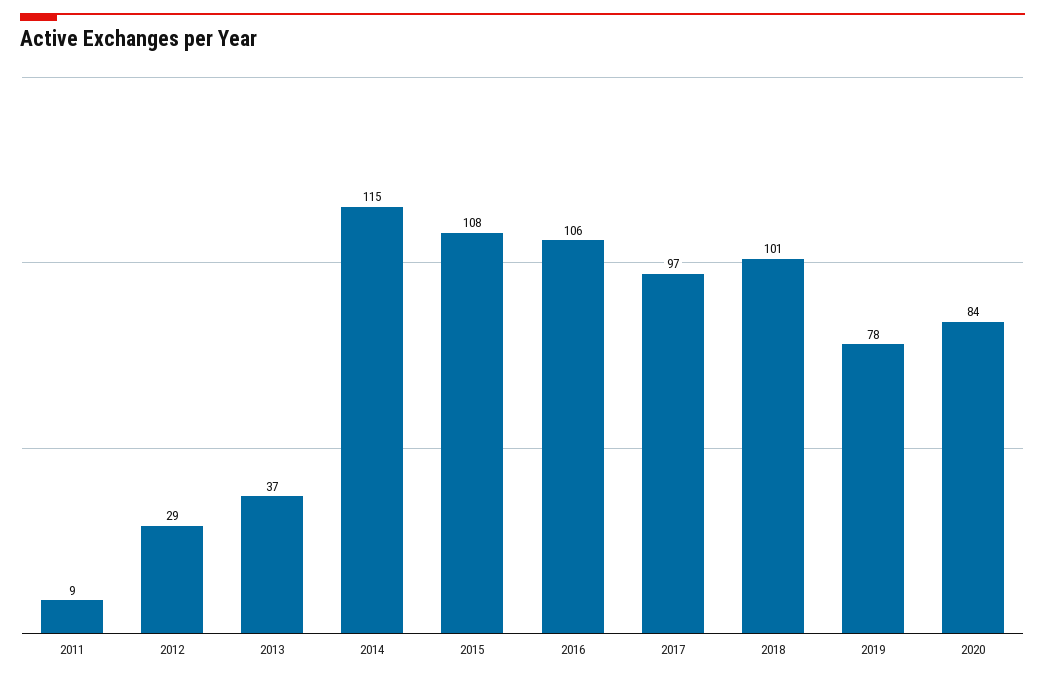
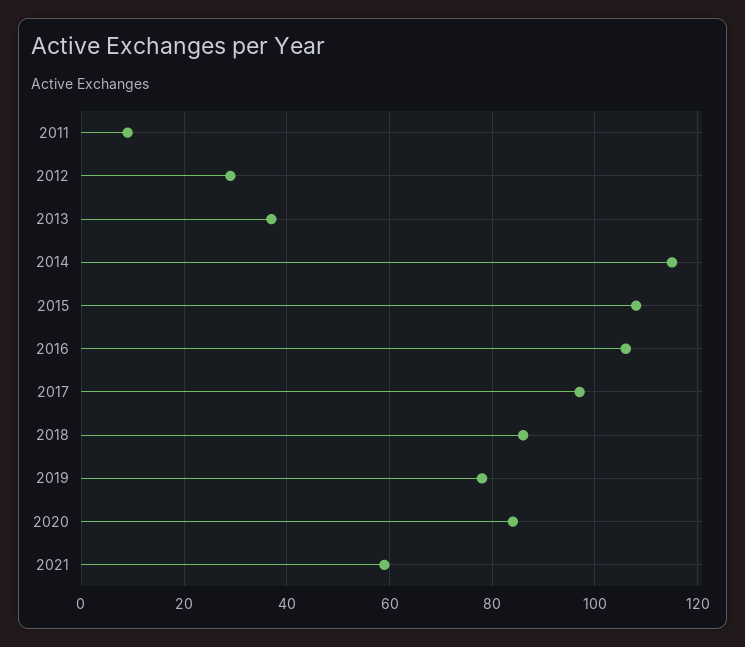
2018: 101 -> 85
2021: none -> 60

